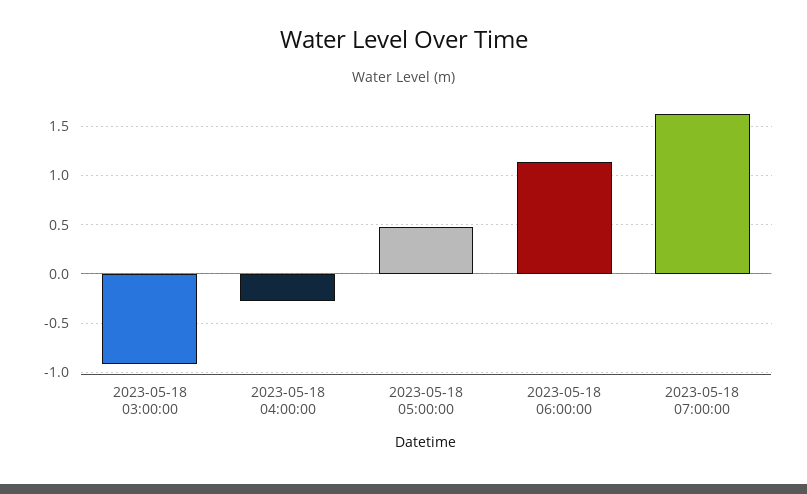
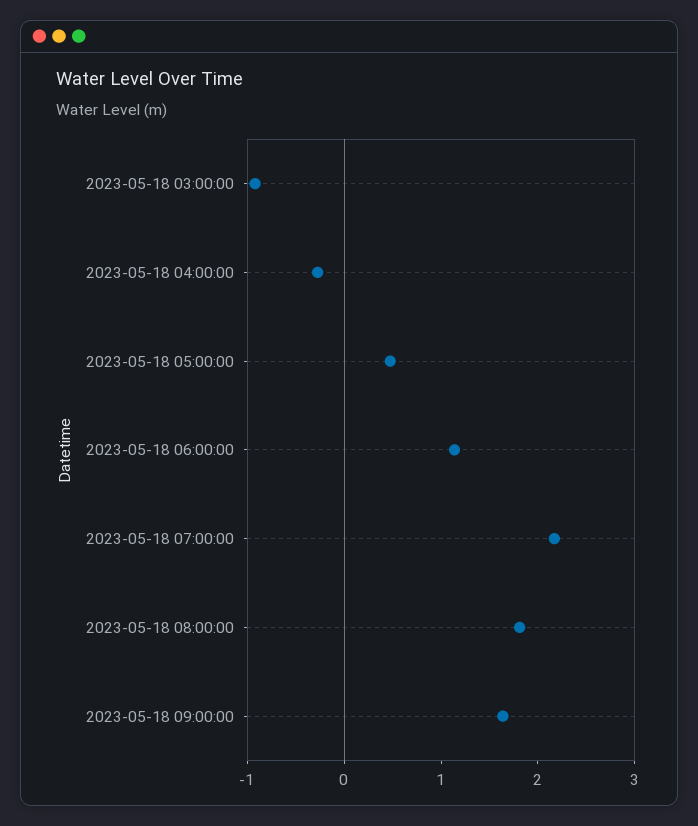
2023-05-18 07:00:00: 1.6 -> 2.2
2023-05-18 08:00:00: none -> 1.8
2023-05-18 09:00:00: none -> 1.6

